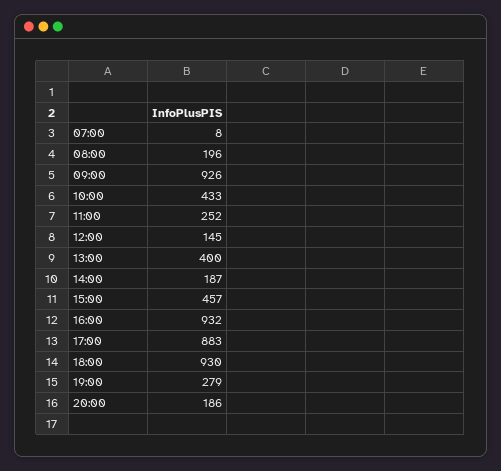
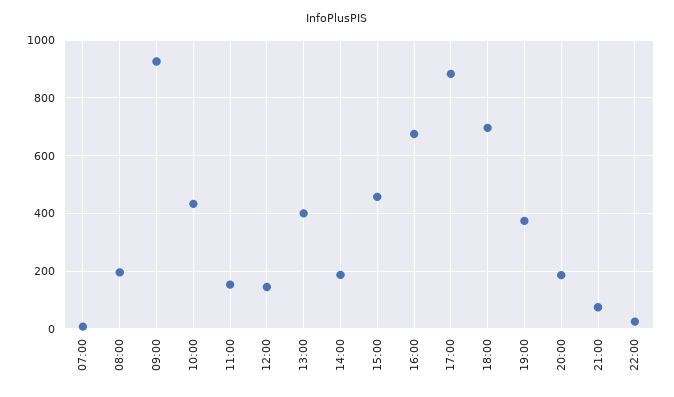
11:00: 252 -> 150
16:00: 932 -> 675
18:00: 930 -> 700
19:00: 279 -> 375
21:00: none -> 75
22:00: none -> 25

